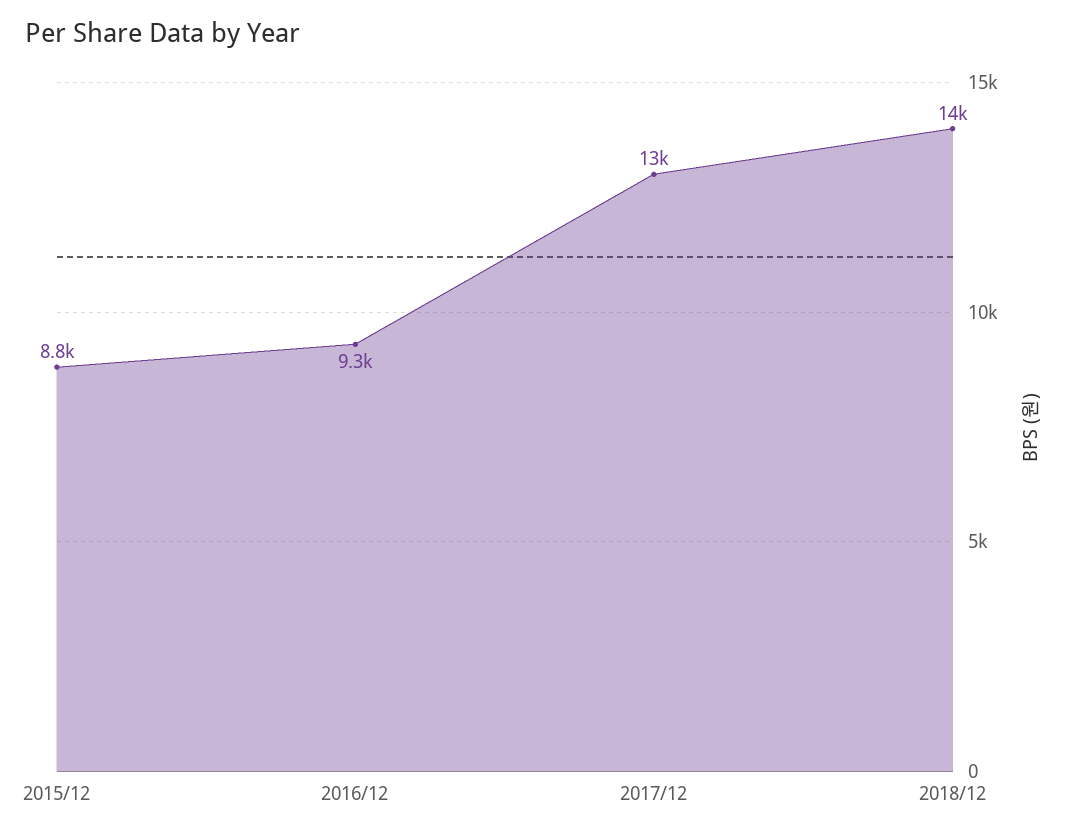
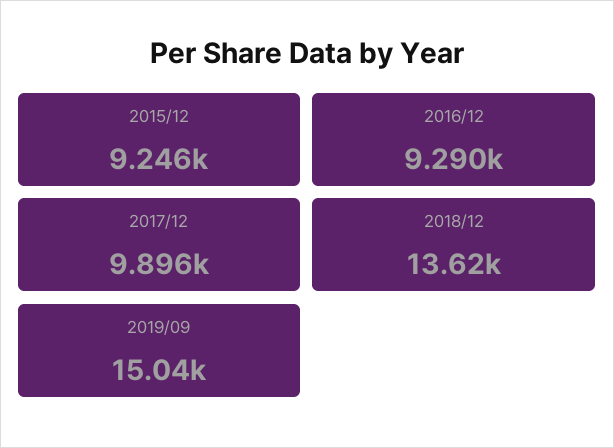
2015/12: 8800 -> 9246
2017/12: 13000 -> 9896
2019/09: none -> 15040

